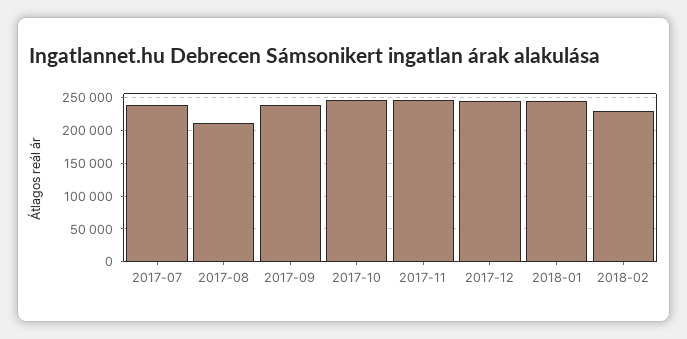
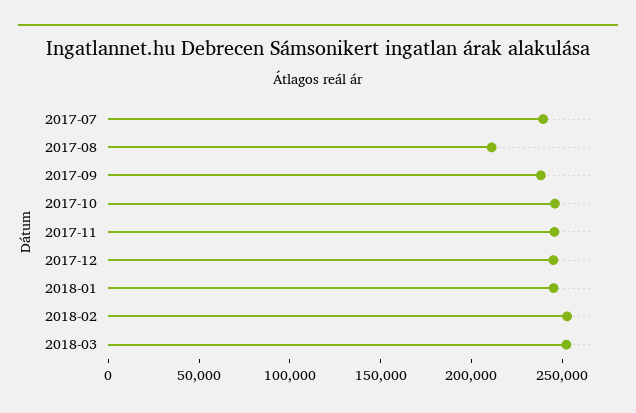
2018-02: 230000 -> 250000
2018-03: none -> 250000

